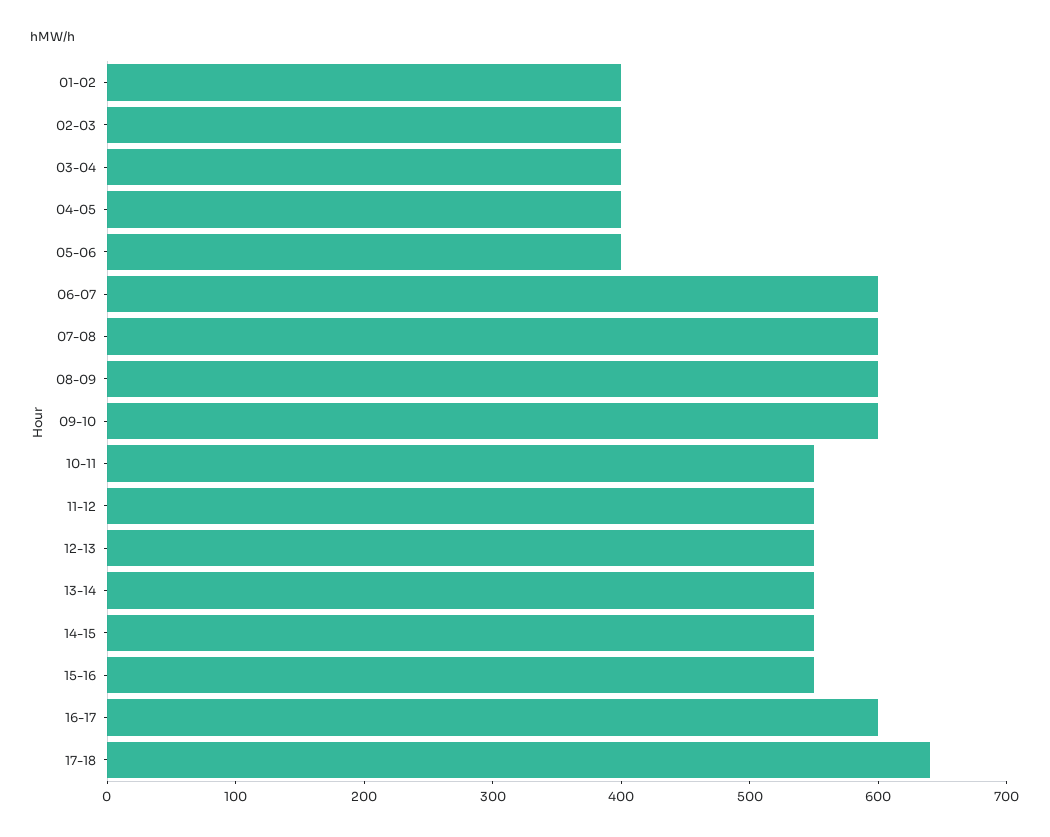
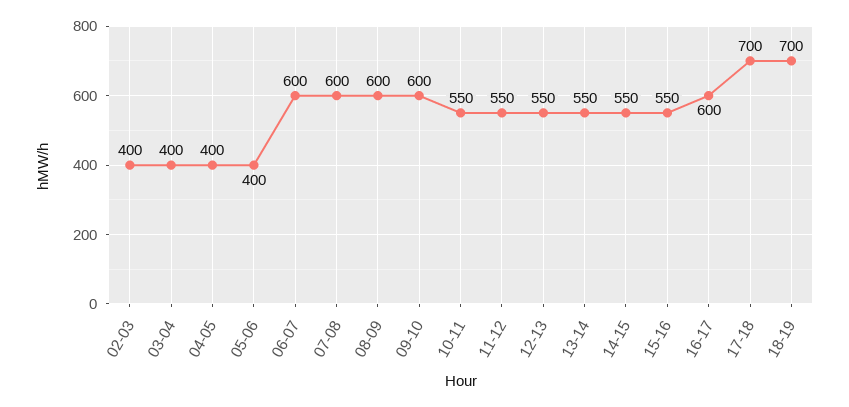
01-02: 400 -> none
17-18: 640 -> 700
18-19: none -> 700

